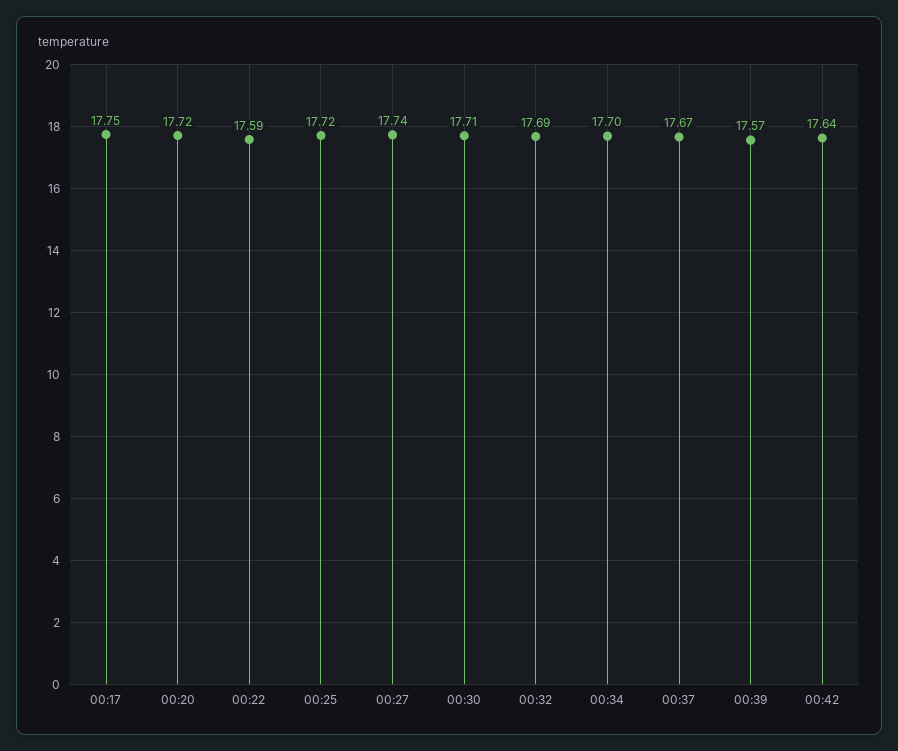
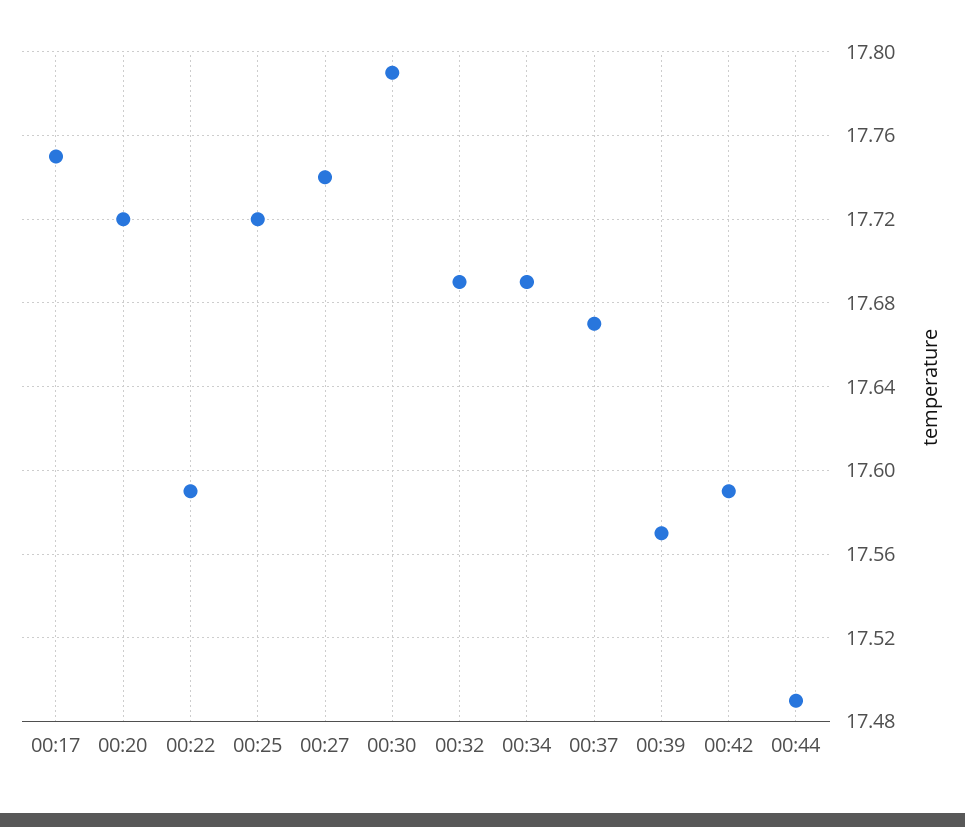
00:30: 17.71 -> 17.79
00:34: 17.7 -> 17.69
00:42: 17.64 -> 17.59
00:44: none -> 17.49

